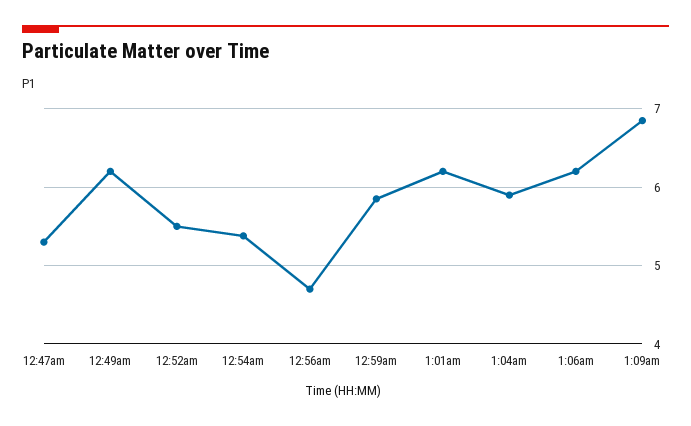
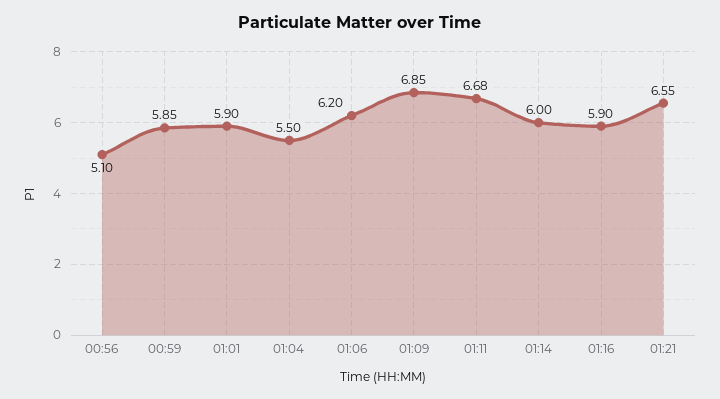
12:47am: 5.3 -> none
12:49am: 6.2 -> none
12:52am: 5.5 -> none
12:54am: 5.4 -> none
12:56am: 4.7 -> 5.1
1:01am: 6.2 -> 5.9
1:04am: 5.9 -> 5.5
01:11: none -> 6.68
01:14: none -> 6
01:16: none -> 5.9
01:21: none -> 6.55

